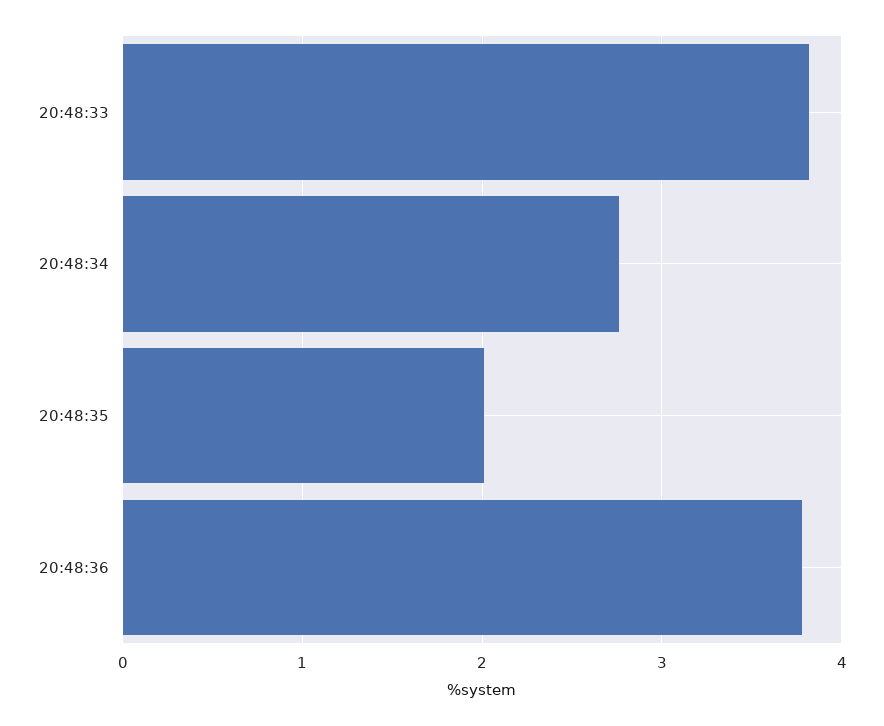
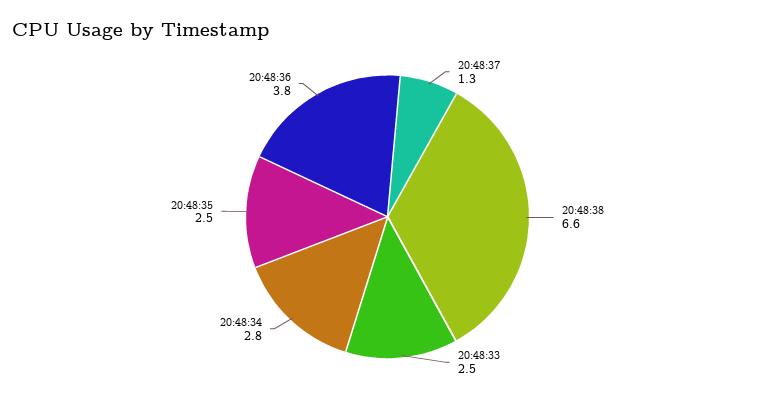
20:48:33: 3.8 -> 2.5
20:48:35: 2 -> 2.5
20:48:37: none -> 1.3
20:48:38: none -> 6.6

